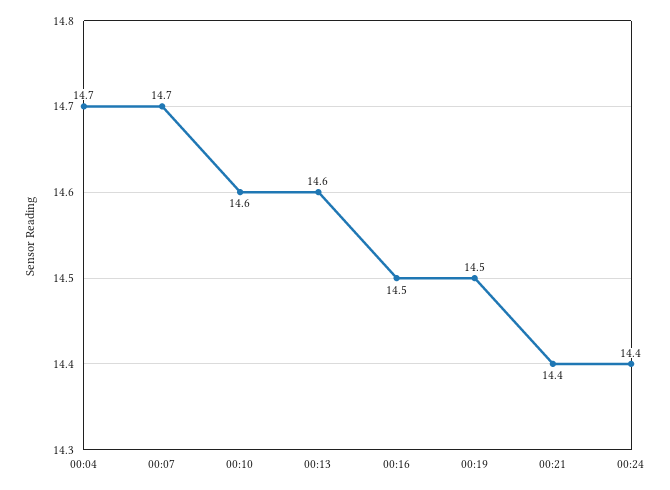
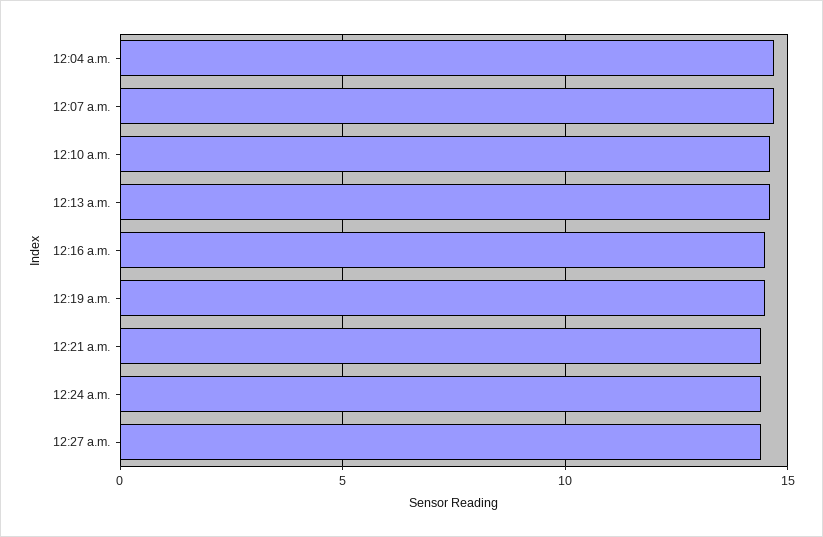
12:27 a.m.: none -> 14.5

